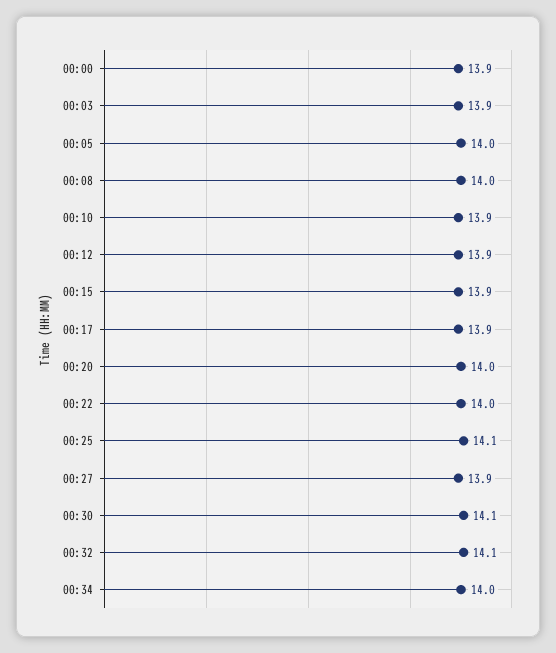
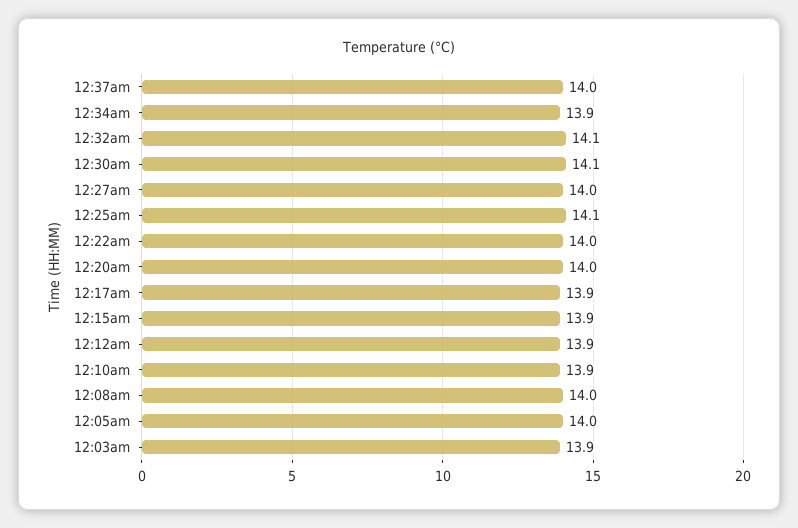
00:00: 13.9 -> none
00:27: 13.9 -> 14
00:34: 14 -> 13.9
12:37am: none -> 14

